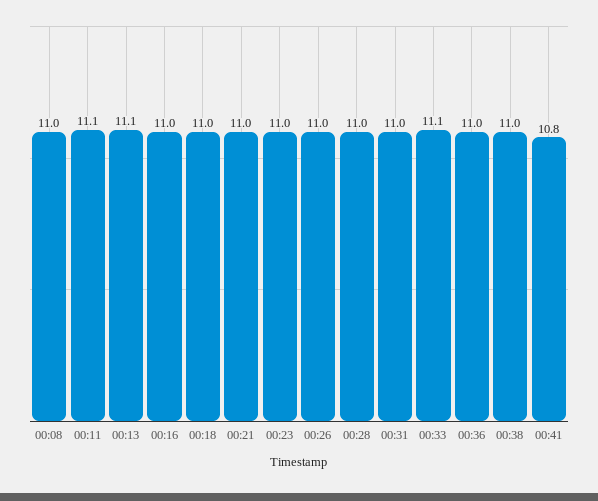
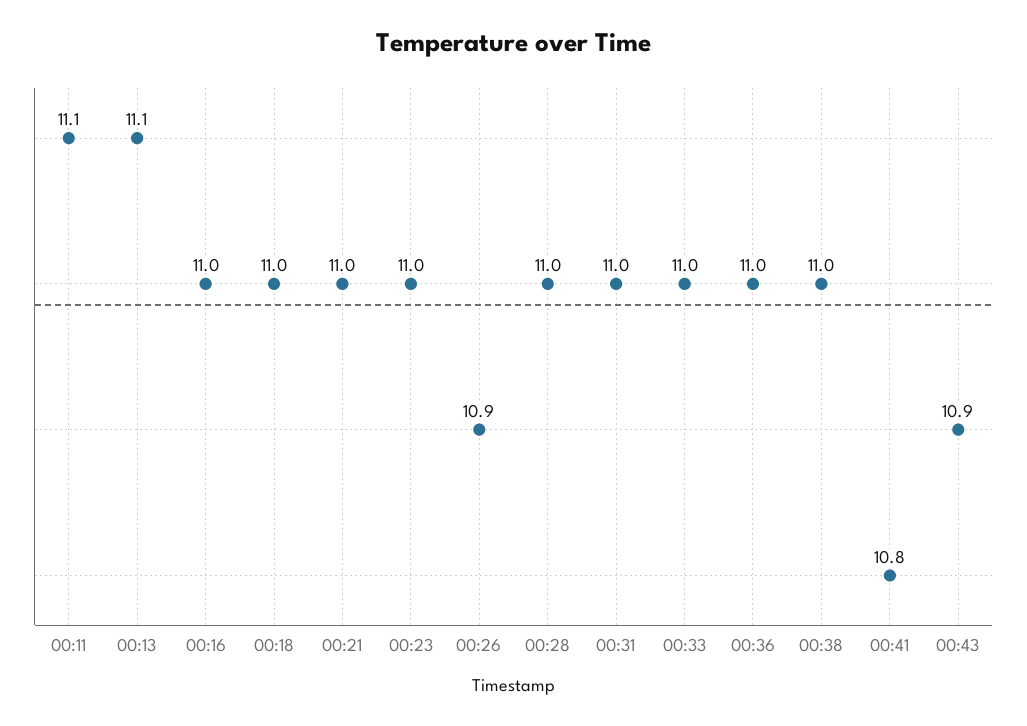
00:08: 11 -> none
00:26: 11 -> 10.9
00:33: 11.1 -> 11
00:43: none -> 10.9

